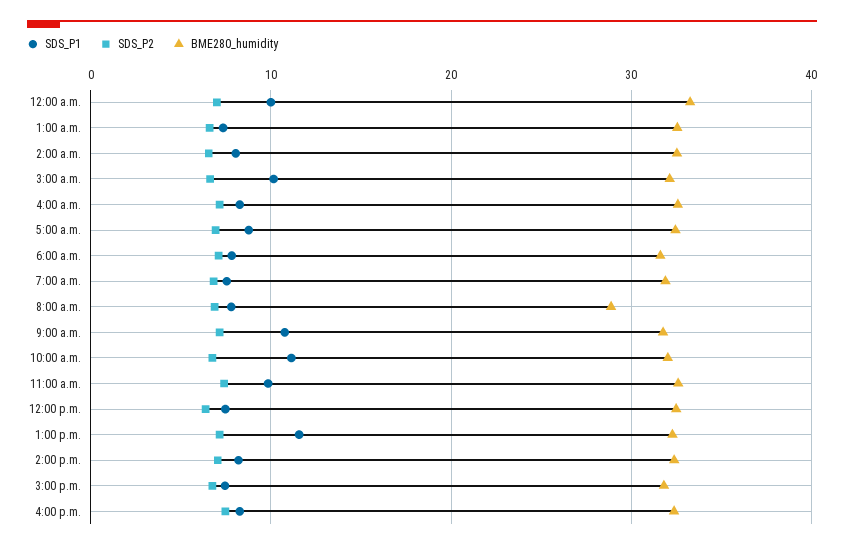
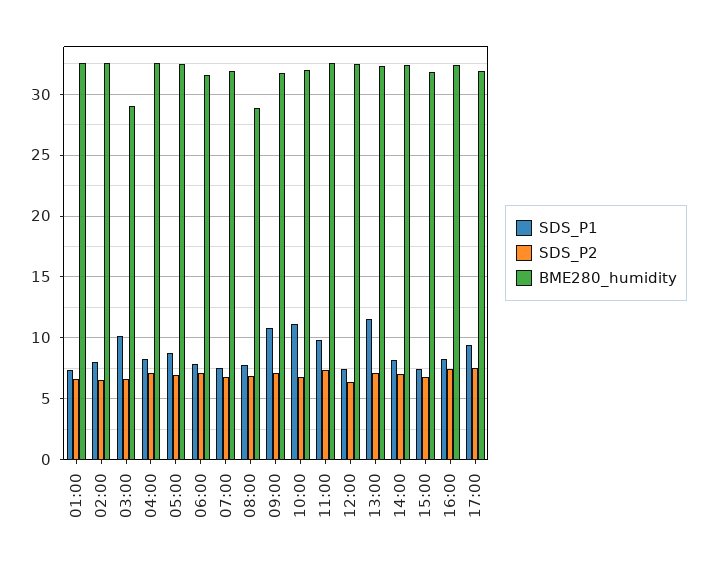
SDS_P1, 12:00 a.m.: 10 -> none
SDS_P2, 12:00 a.m.: 7 -> none
BME280_humidity, 12:00 a.m.: 33 -> none
BME280_humidity, 3:00 a.m.: 32 -> 29
SDS_P1, 17:00: none -> 9.5
SDS_P2, 17:00: none -> 7.5
BME280_humidity, 17:00: none -> 32

